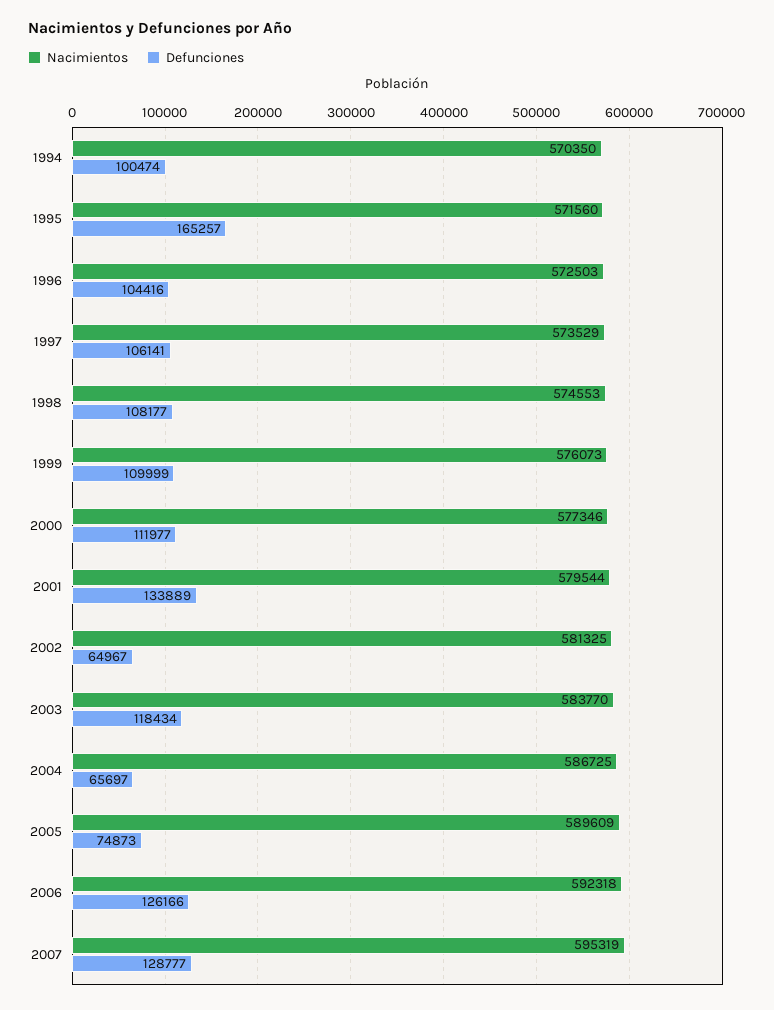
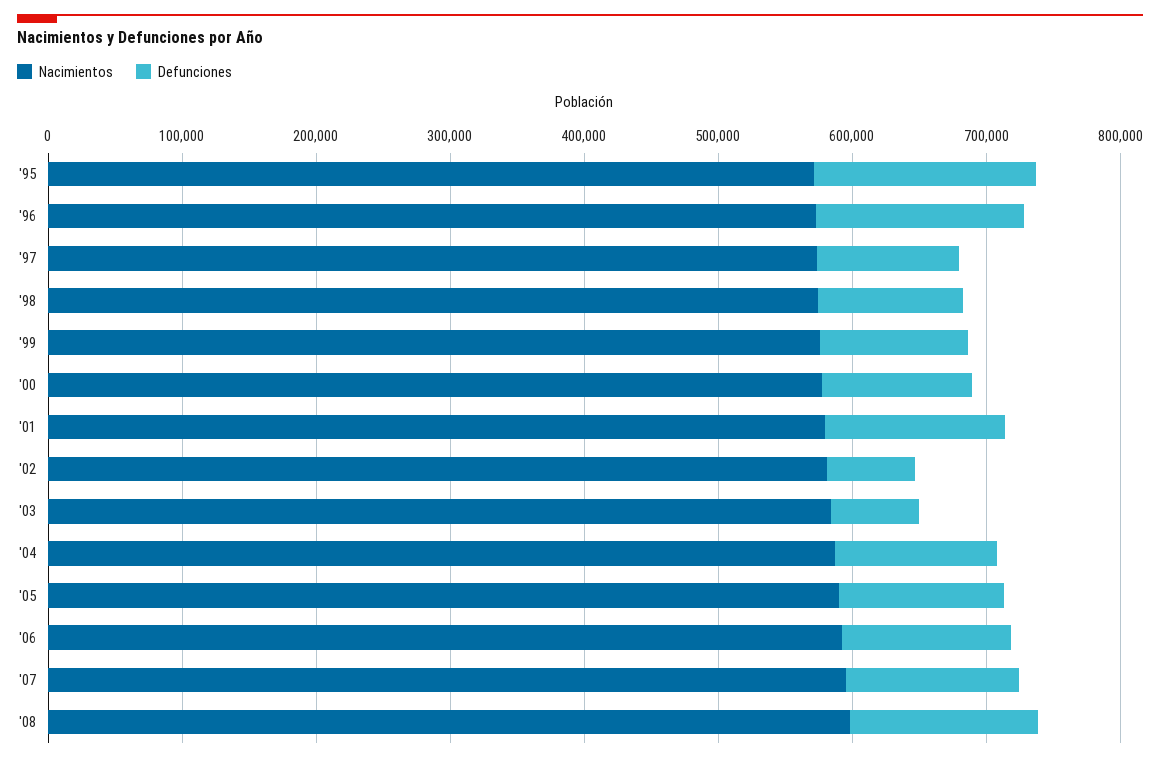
Nacimientos, 1994: 570350 -> none
Defunciones, 1994: 100474 -> none
Defunciones, 1996: 104416 -> 160000
Defunciones, 2003: 118434 -> 60000
Defunciones, 2004: 65697 -> 120000
Defunciones, 2005: 74873 -> 120000
Nacimientos, '08: none -> 600000
Defunciones, '08: none -> 140000

